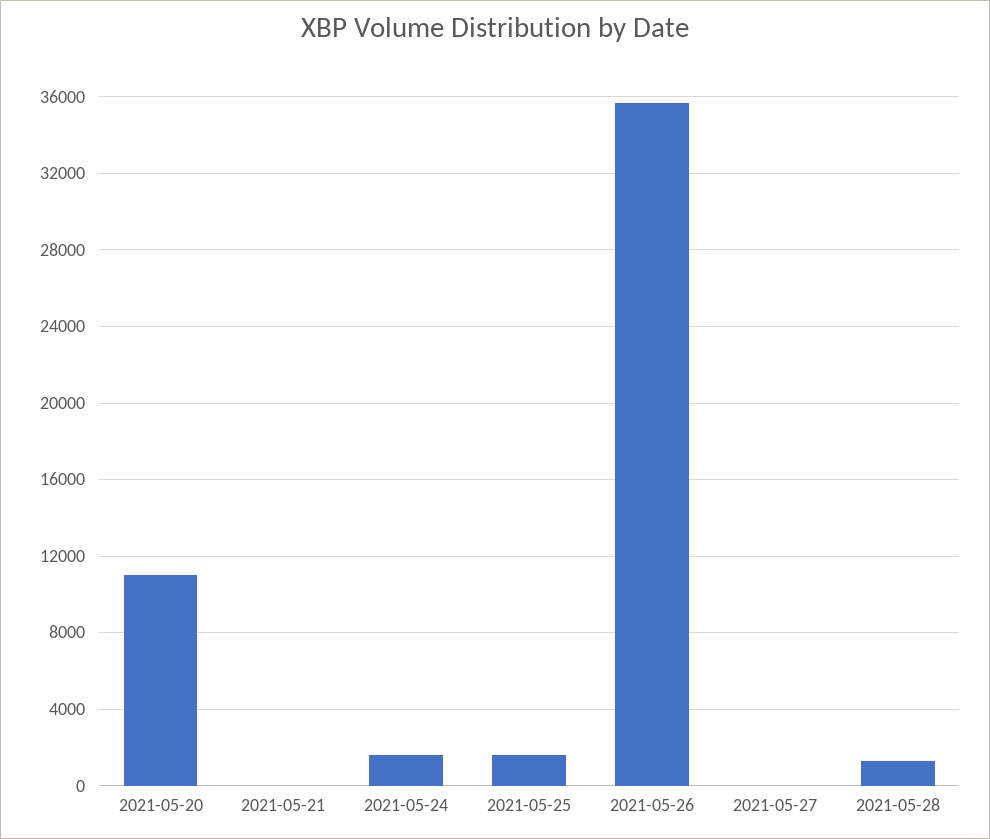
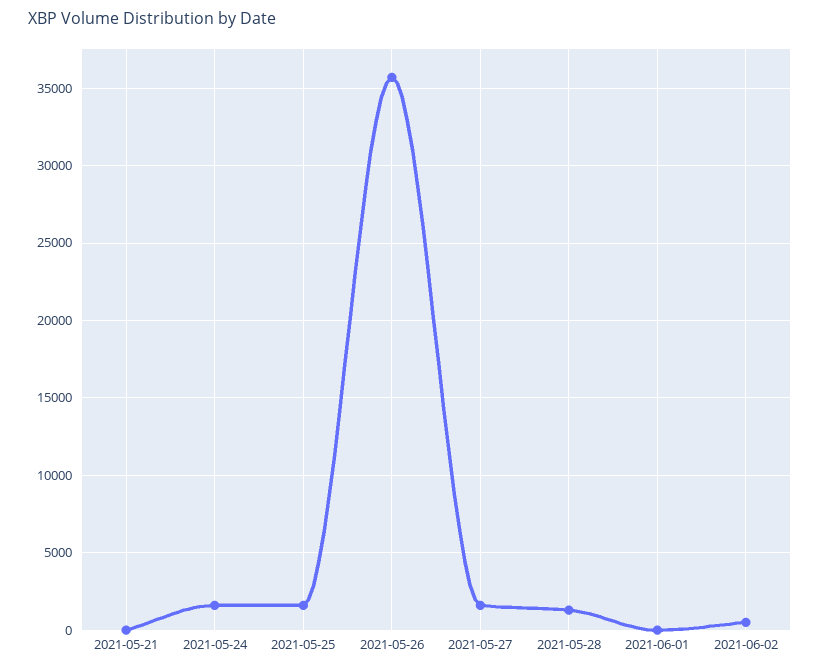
2021-05-20: 11000 -> none
2021-05-27: 0 -> 1500
2021-06-01: none -> 0
2021-06-02: none -> 500

